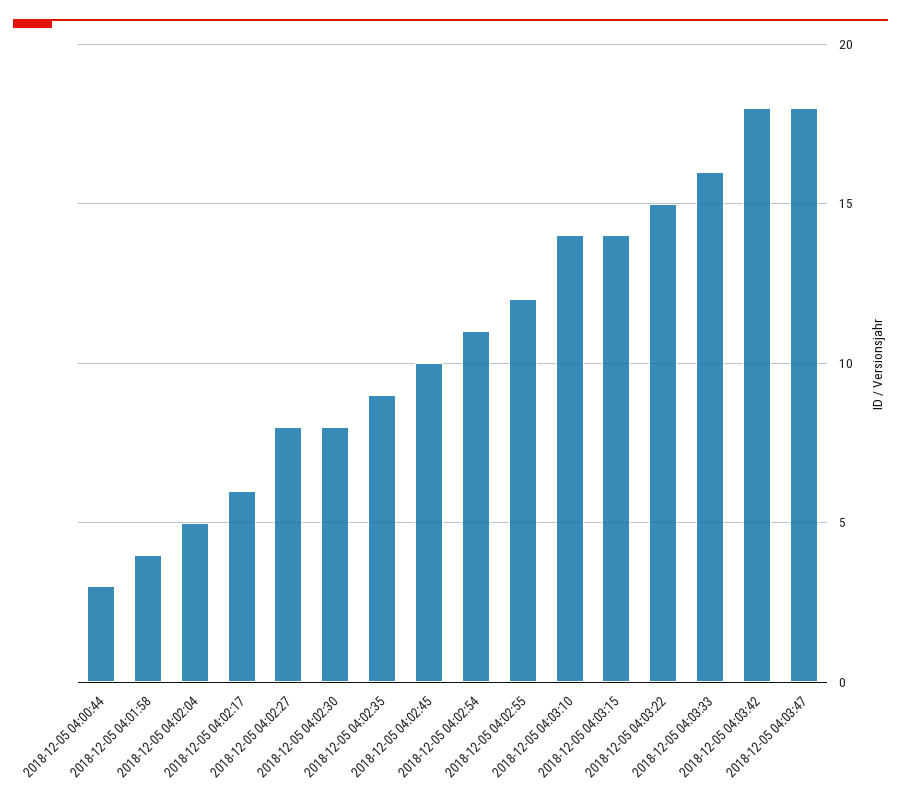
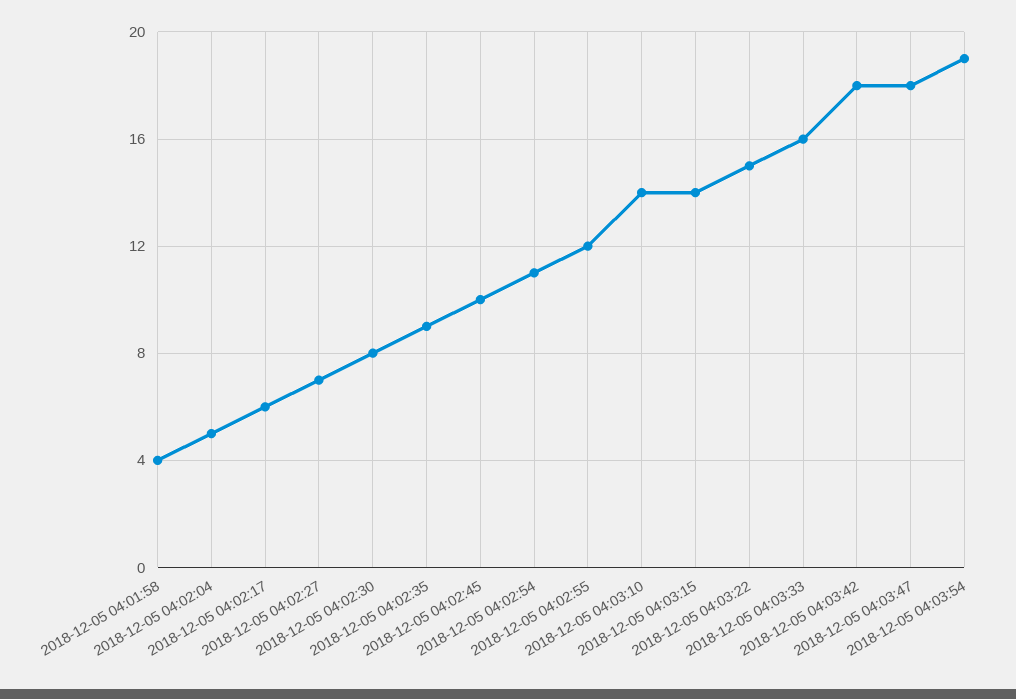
2018-12-05 04:00:44: 3 -> none
2018-12-05 04:02:27: 8 -> 7
2018-12-05 04:03:54: none -> 19

